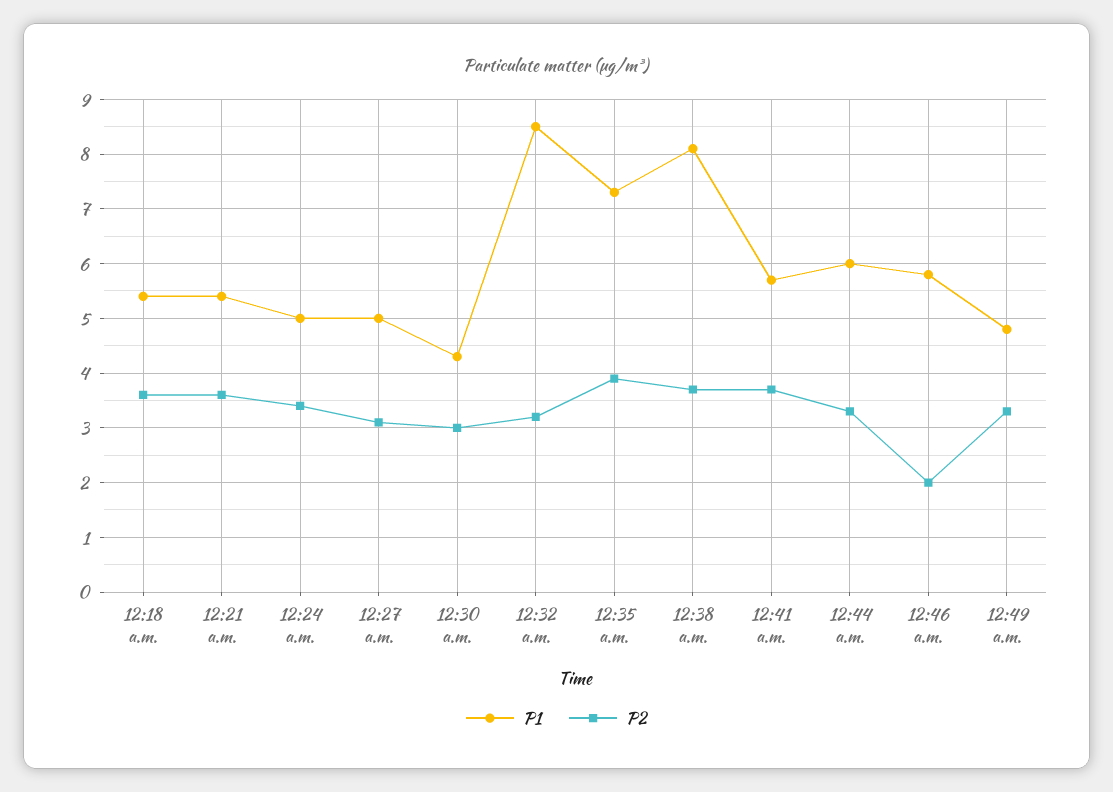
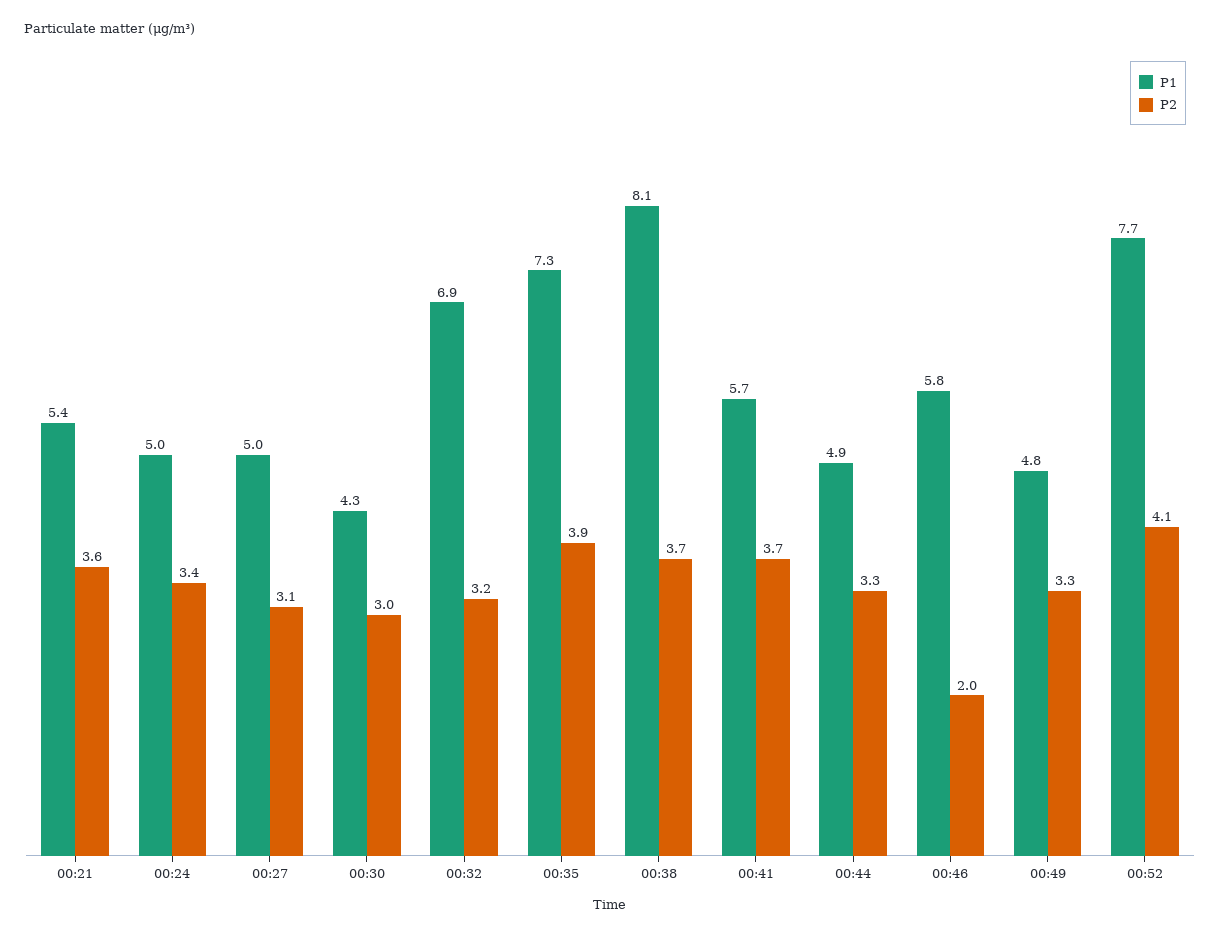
P1, 12:18 a.m.: 5.5 -> none
P2, 12:18 a.m.: 3.5 -> none
P1, 12:32 a.m.: 8.5 -> 6.9
P1, 12:44 a.m.: 6 -> 4.9
P1, 00:52: none -> 7.7
P2, 00:52: none -> 4.1

